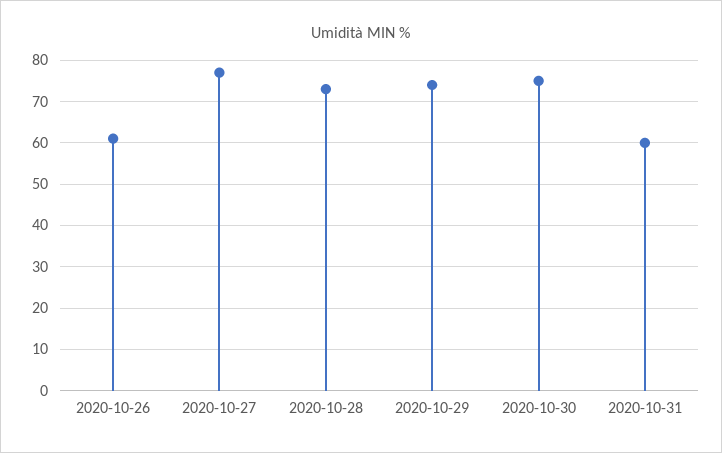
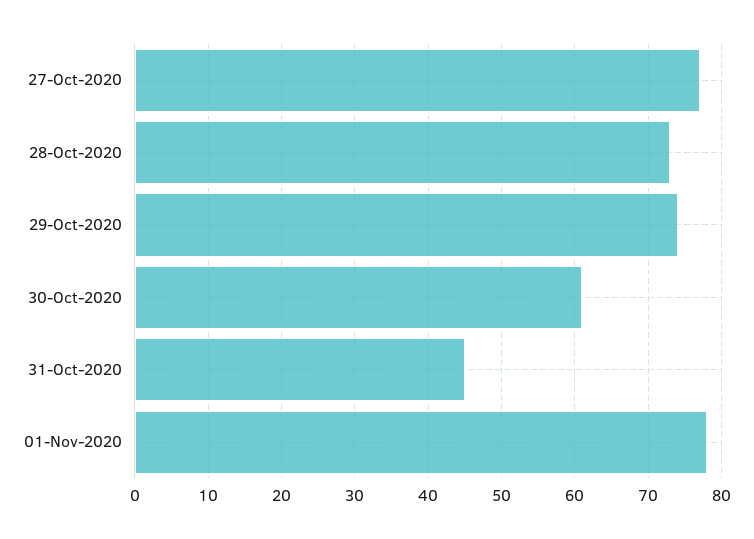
2020-10-26: 60 -> none
2020-10-30: 75 -> 61
2020-10-31: 60 -> 45
01-Nov-2020: none -> 78

